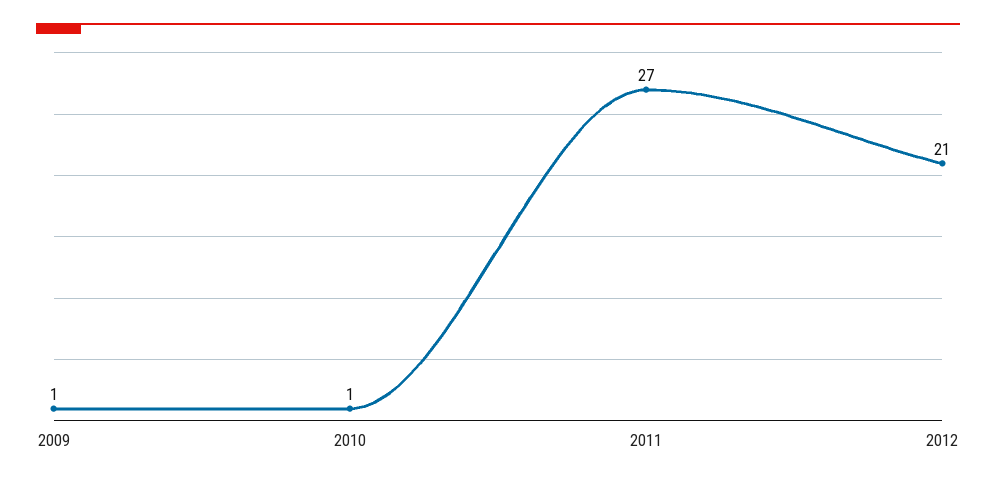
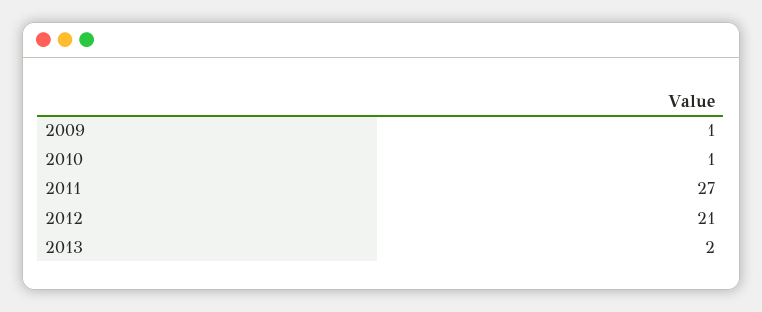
2013: none -> 2

